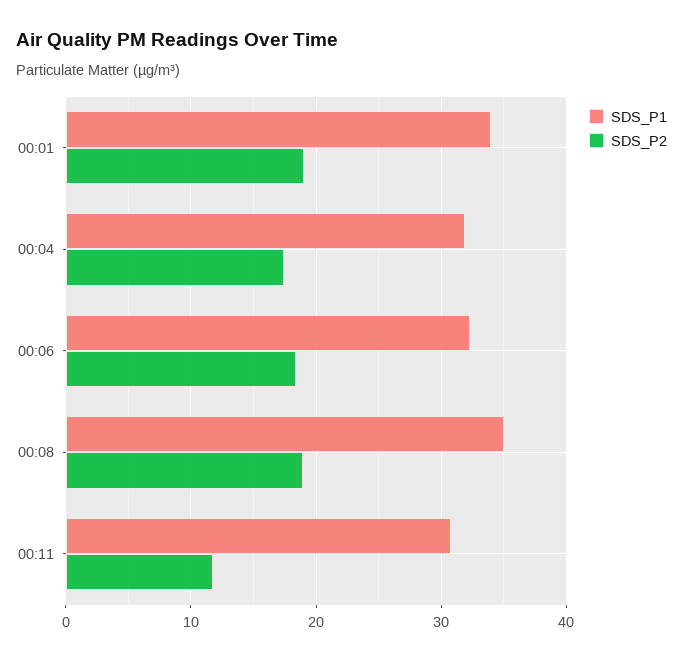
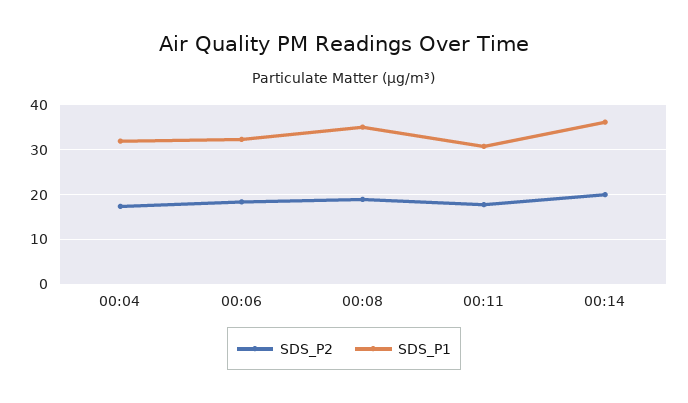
SDS_P1, 00:01: 34 -> none
SDS_P2, 00:01: 19 -> none
SDS_P2, 00:11: 12 -> 18
SDS_P2, 00:14: none -> 20
SDS_P1, 00:14: none -> 36

